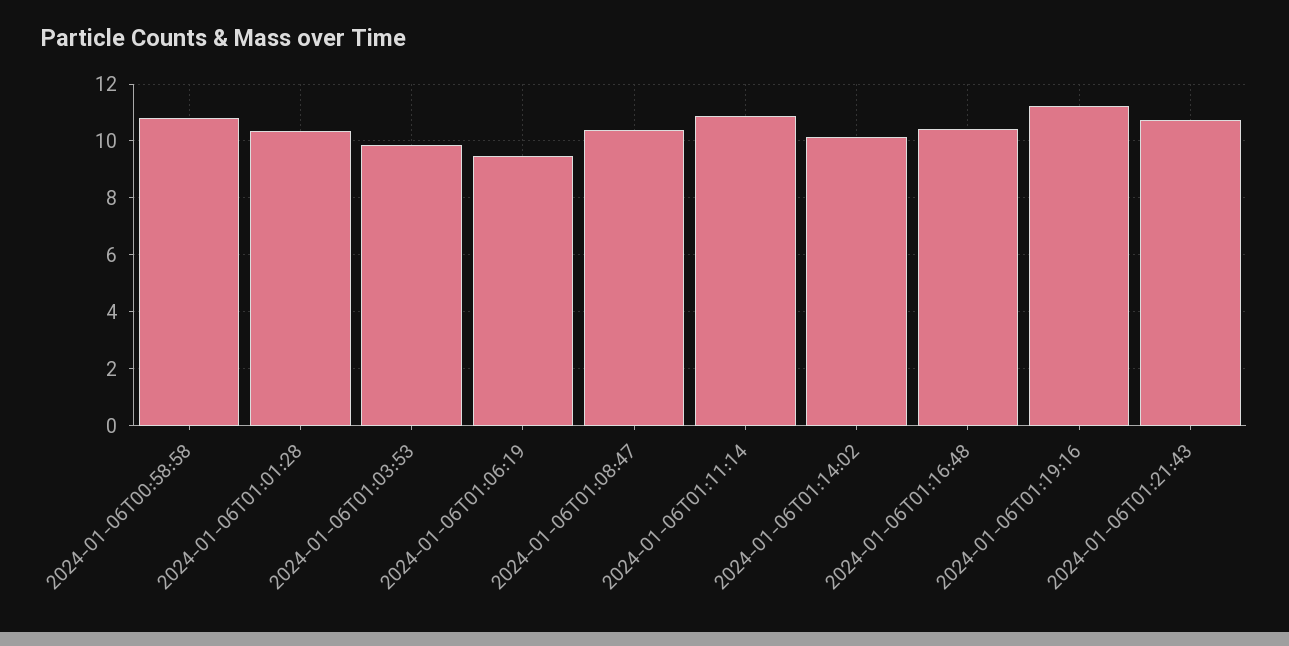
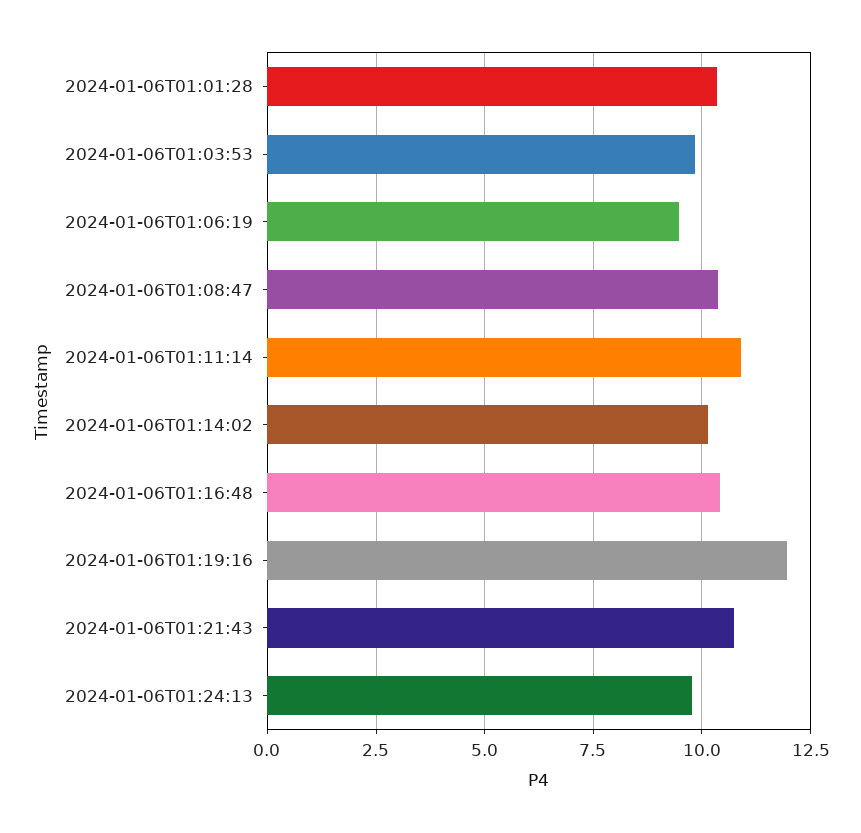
2024-01-06T00:58:58: 10.75 -> none
2024-01-06T01:19:16: 11.25 -> 12
2024-01-06T01:24:13: none -> 9.75

